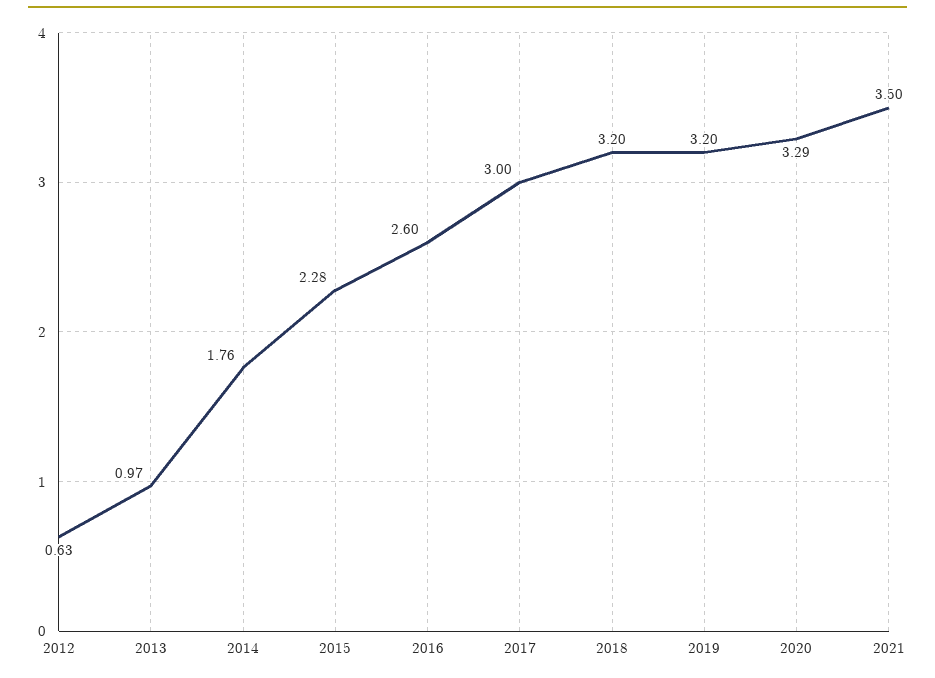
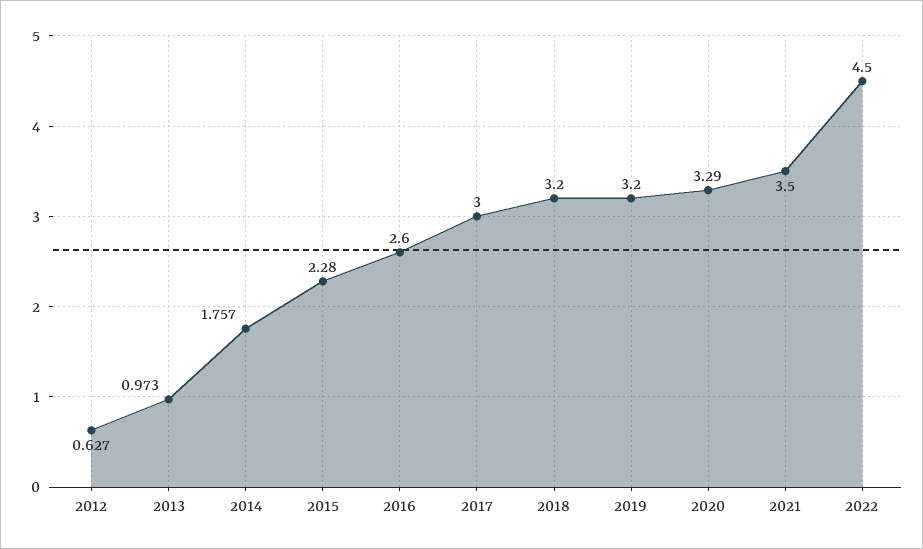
2022: none -> 4.5

